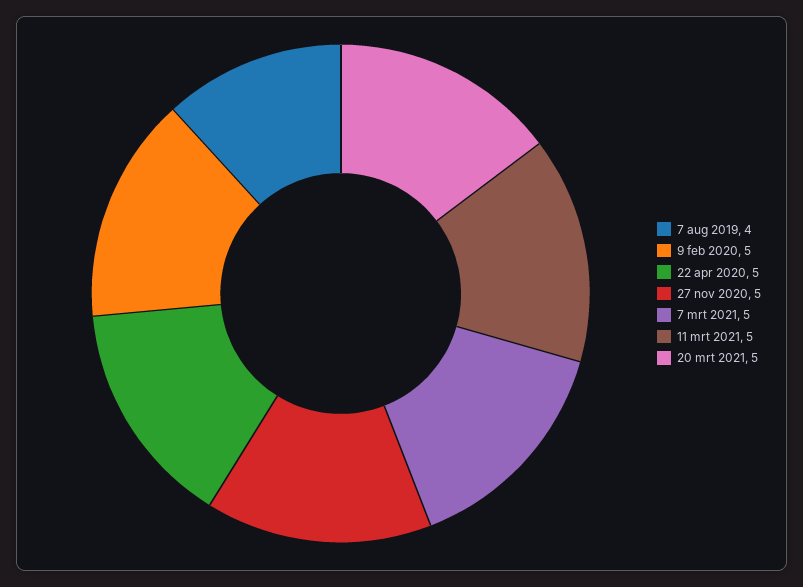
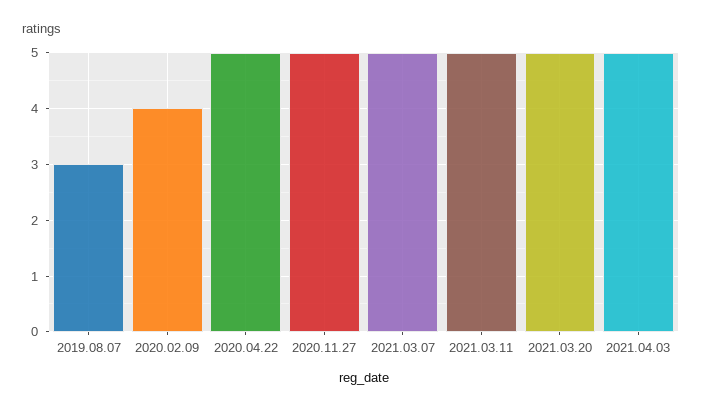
7 aug 2019: 4 -> 3
9 feb 2020: 5 -> 4
2021.04.03: none -> 5

